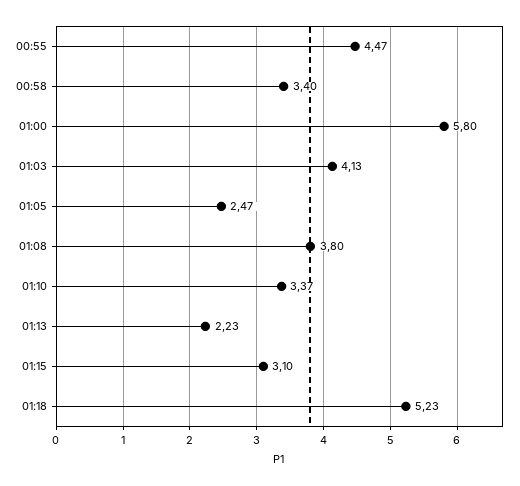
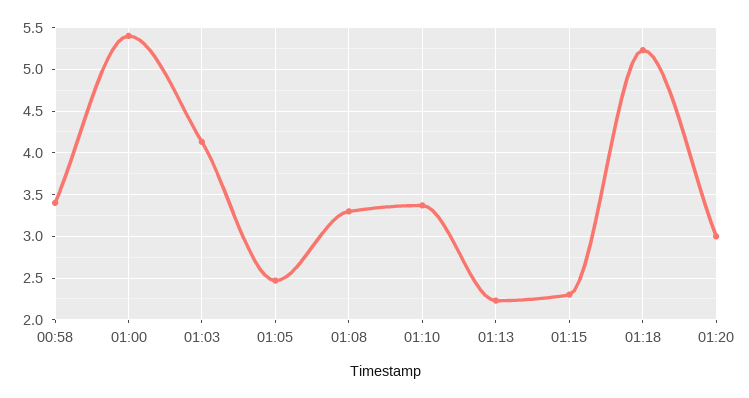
00:55: 4.47 -> none
01:00: 5.8 -> 5.4
01:08: 3.8 -> 3.3
01:15: 3.1 -> 2.3
01:20: none -> 3

